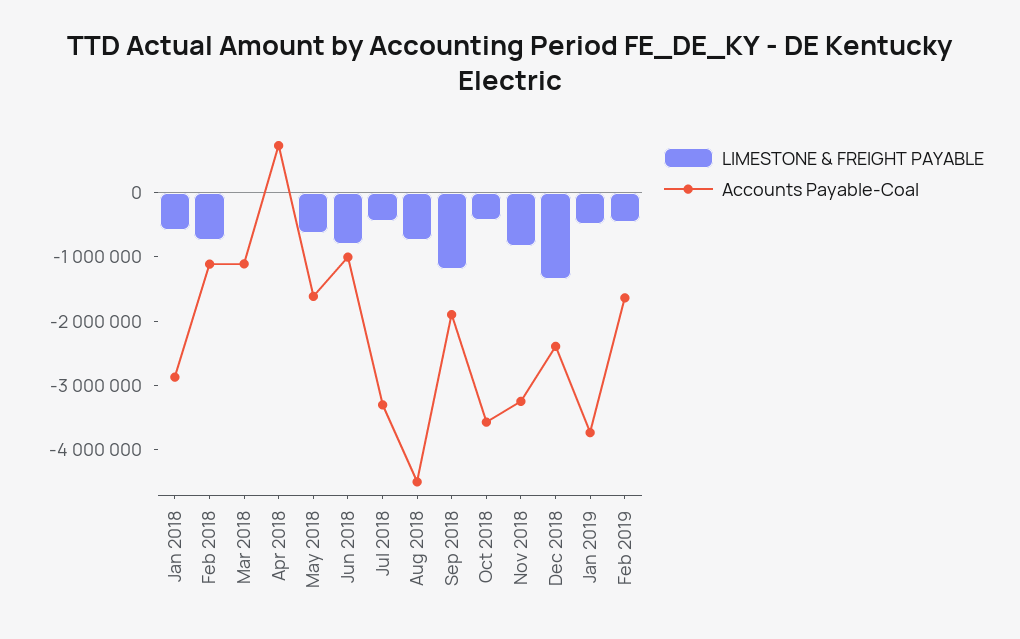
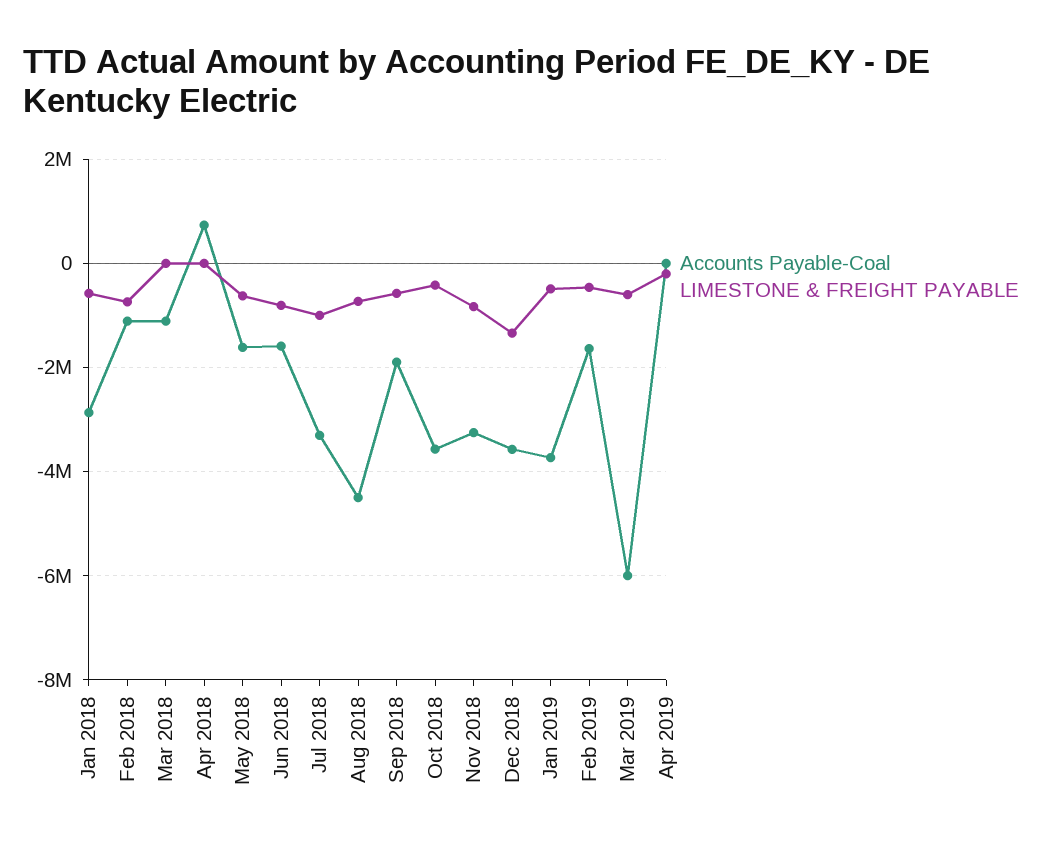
Accounts Payable-Coal, Jun 2018: -1000000 -> -1600000
LIMESTONE & FREIGHT PAYABLE, Jul 2018: -400000 -> -1000000
LIMESTONE & FREIGHT PAYABLE, Sep 2018: -1200000 -> -600000
Accounts Payable-Coal, Dec 2018: -2400000 -> -3600000
Accounts Payable-Coal, Mar 2019: none -> -6000000
LIMESTONE & FREIGHT PAYABLE, Mar 2019: none -> -600000
Accounts Payable-Coal, Apr 2019: none -> 0
LIMESTONE & FREIGHT PAYABLE, Apr 2019: none -> -200000

